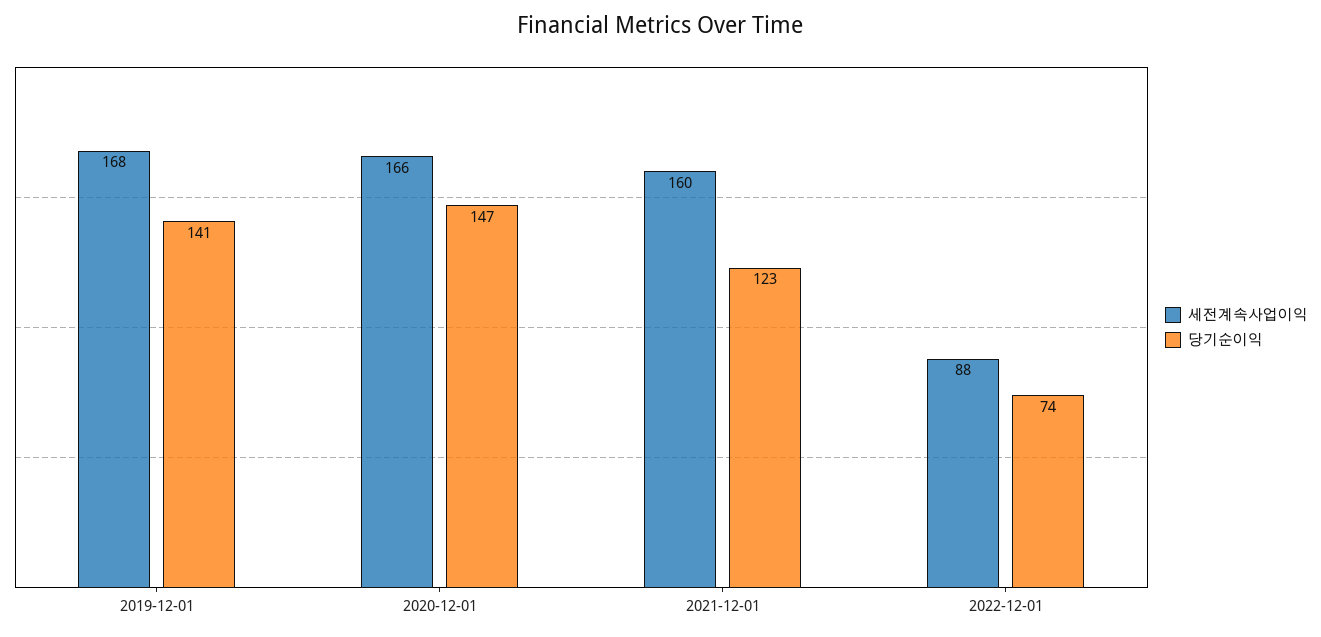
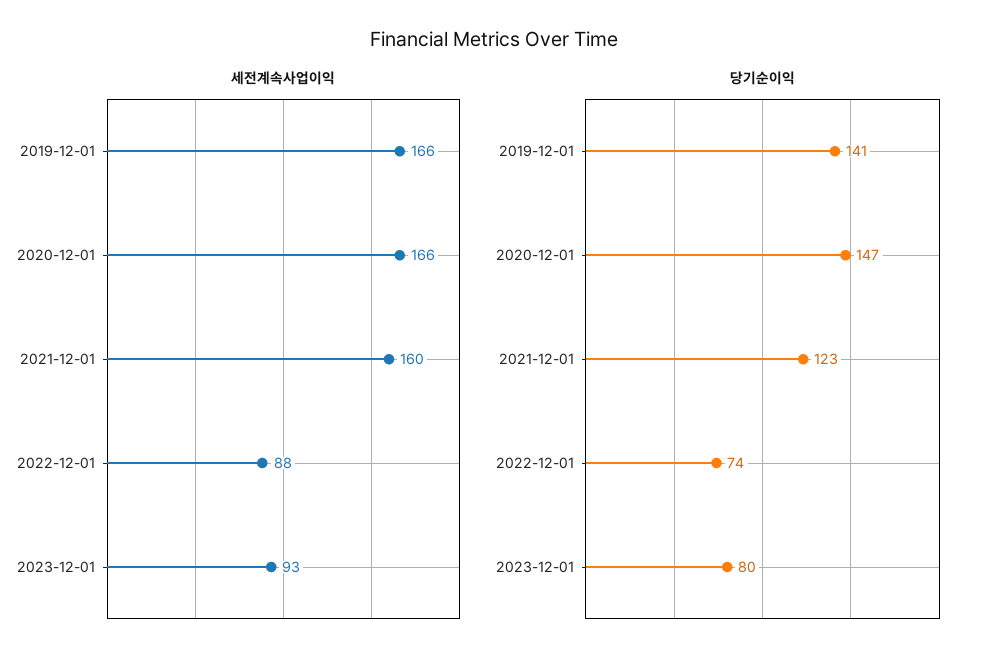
세전계속사업이익, 2019-12-01: 168 -> 166
세전계속사업이익, 2023-12-01: none -> 93
당기순이익, 2023-12-01: none -> 80

